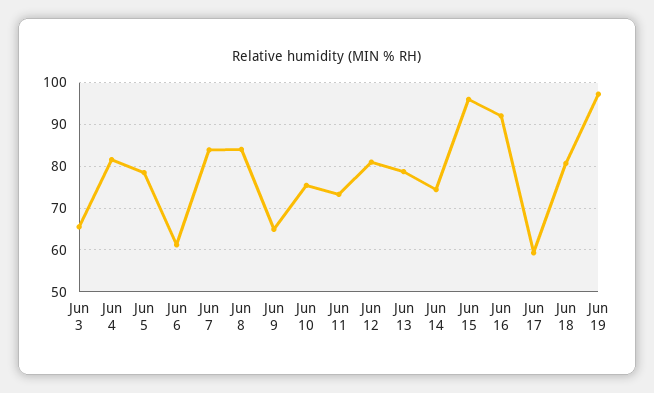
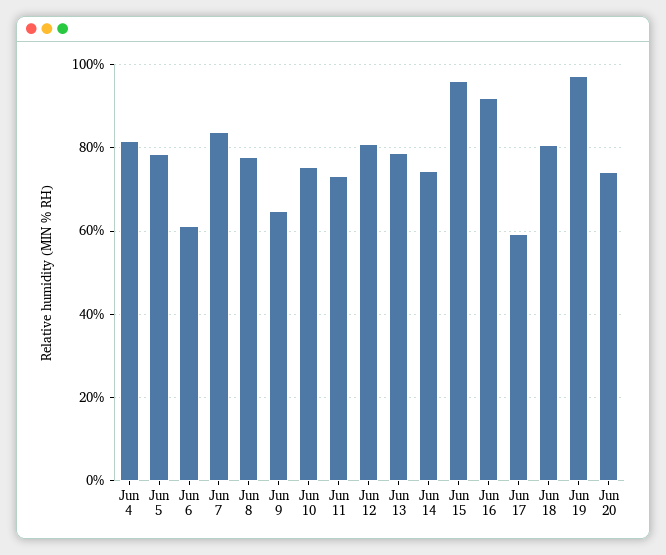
Jun 3: 66 -> none
Jun 8: 84 -> 78
Jun 20: none -> 74

